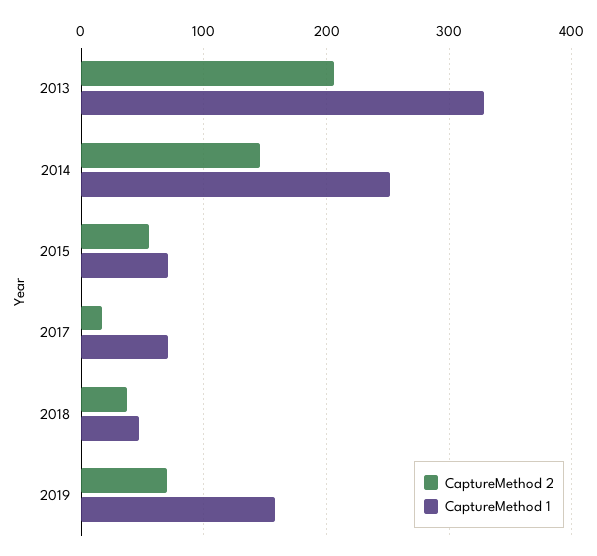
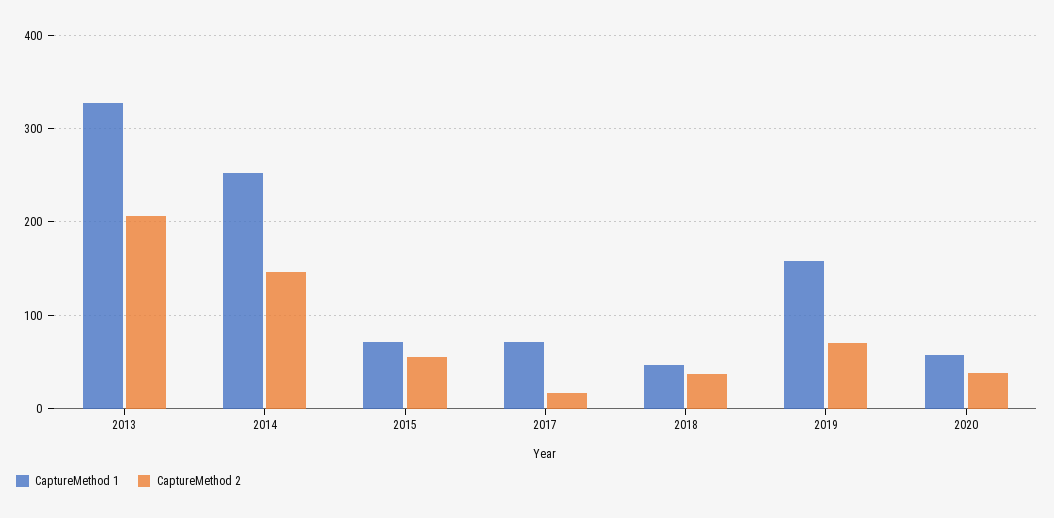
CaptureMethod 1, 2020: none -> 60
CaptureMethod 2, 2020: none -> 40

